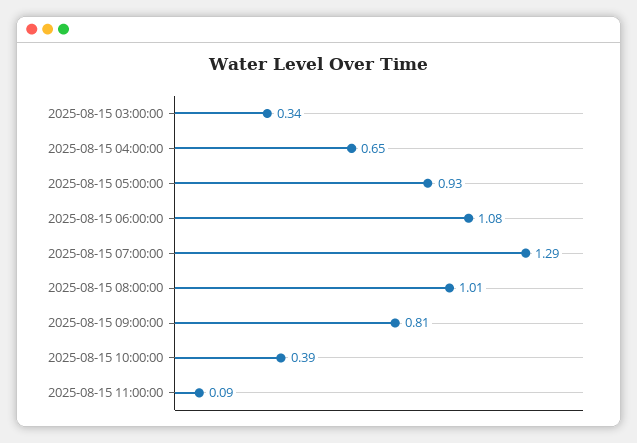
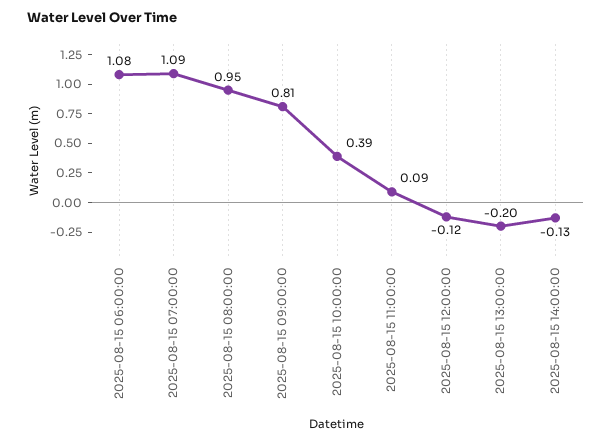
2025-08-15 03:00:00: 0.34 -> none
2025-08-15 04:00:00: 0.65 -> none
2025-08-15 05:00:00: 0.93 -> none
2025-08-15 07:00:00: 1.29 -> 1.09
2025-08-15 08:00:00: 1.01 -> 0.95
2025-08-15 12:00:00: none -> -0.12
2025-08-15 13:00:00: none -> -0.2
2025-08-15 14:00:00: none -> -0.13

